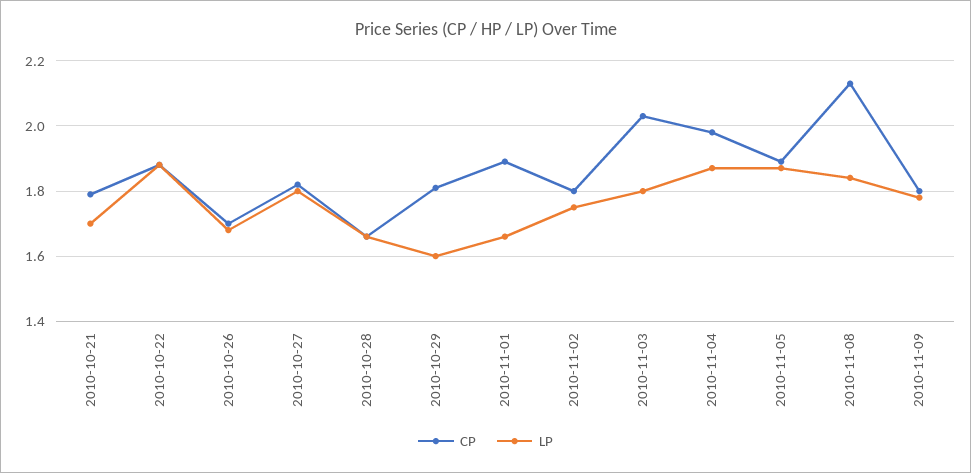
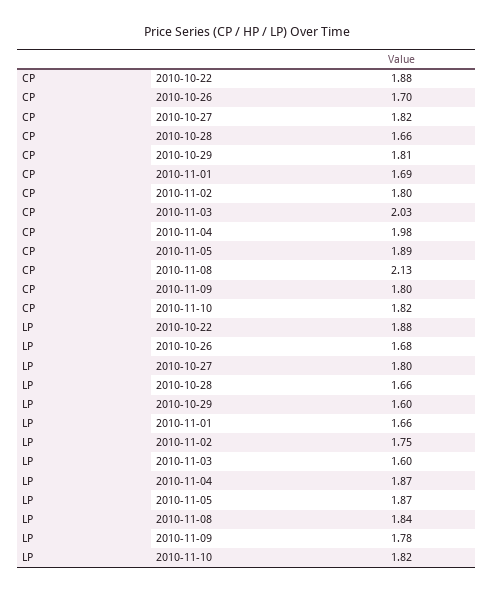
CP, 2010-10-21: 1.8 -> none
LP, 2010-10-21: 1.7 -> none
CP, 2010-11-01: 1.9 -> 1.69
LP, 2010-11-03: 1.8 -> 1.6
CP, 2010-11-10: none -> 1.82
LP, 2010-11-10: none -> 1.82

